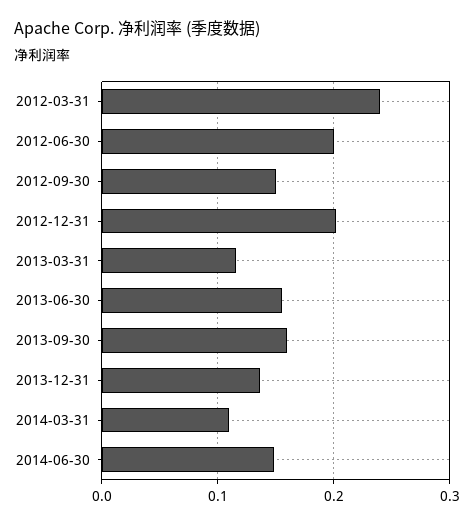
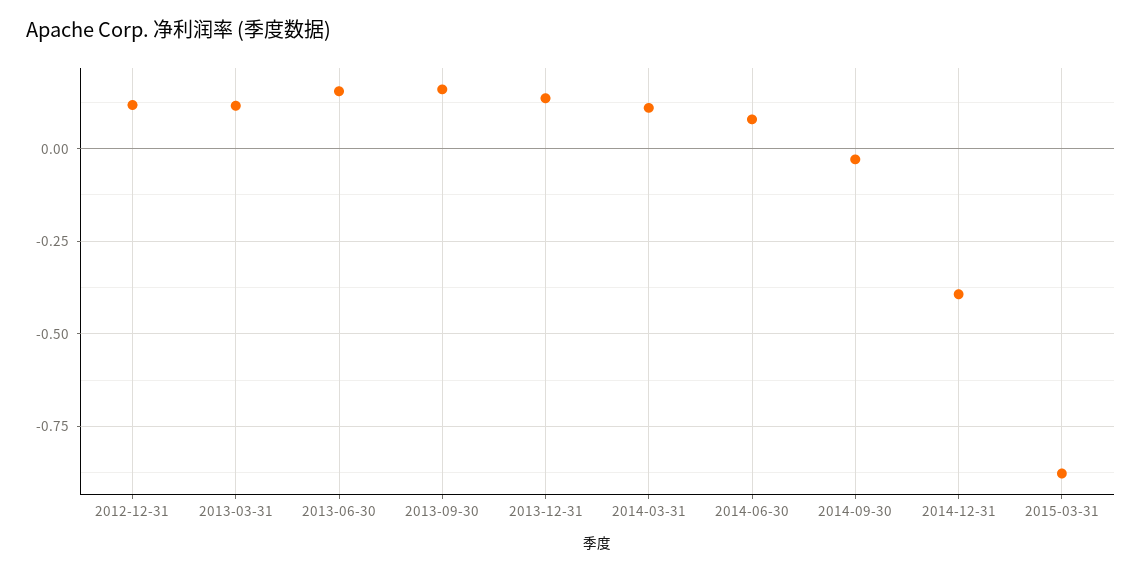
2012-03-31: 0.24 -> none
2012-06-30: 0.2 -> none
2012-09-30: 0.15 -> none
2012-12-31: 0.2 -> 0.125
2014-06-30: 0.15 -> 0.075
2014-09-30: none -> -0.025
2014-12-31: none -> -0.4
2015-03-31: none -> -0.875

